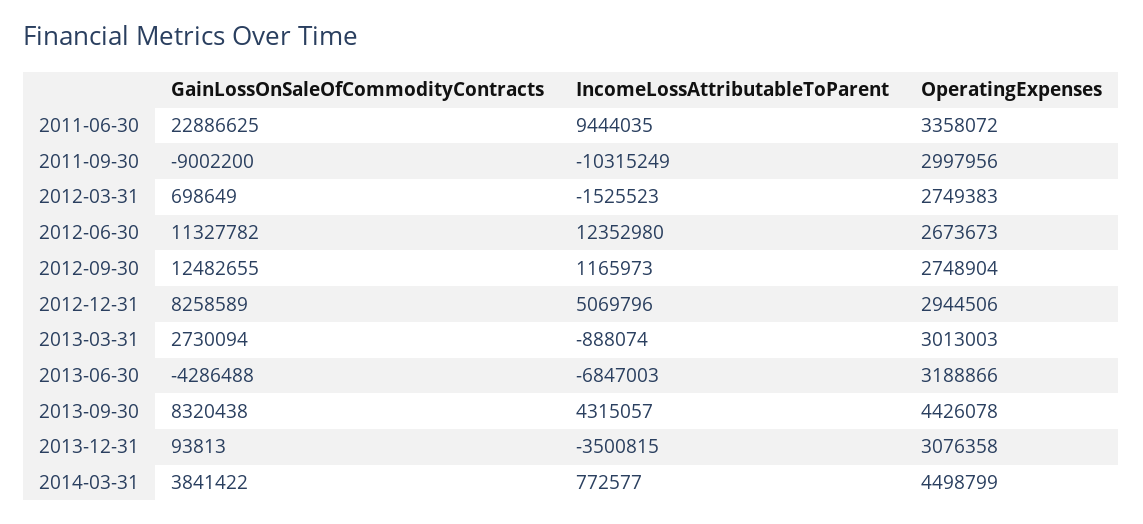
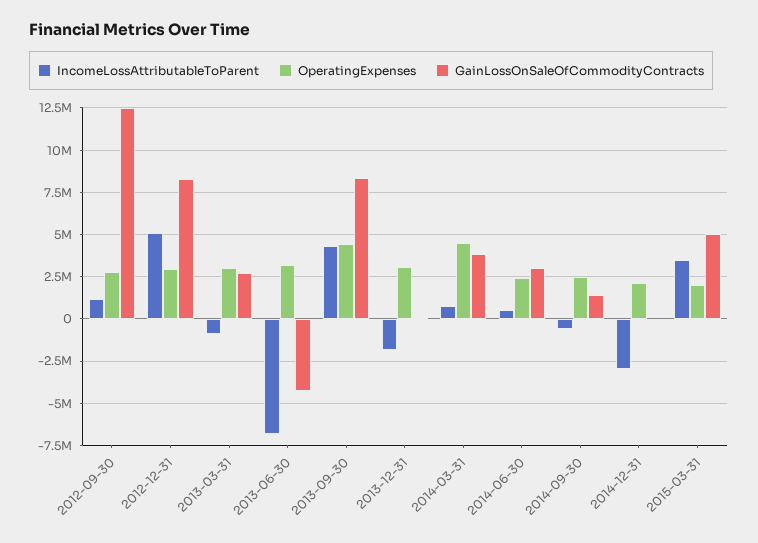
GainLossOnSaleOfCommodityContracts, 2011-06-30: 22886625 -> none
IncomeLossAttributableToParent, 2011-06-30: 9444035 -> none
OperatingExpenses, 2011-06-30: 3358072 -> none
GainLossOnSaleOfCommodityContracts, 2011-09-30: -9002200 -> none
IncomeLossAttributableToParent, 2011-09-30: -10315249 -> none
OperatingExpenses, 2011-09-30: 2997956 -> none
GainLossOnSaleOfCommodityContracts, 2012-03-31: 698649 -> none
IncomeLossAttributableToParent, 2012-03-31: -1525523 -> none
OperatingExpenses, 2012-03-31: 2749383 -> none
GainLossOnSaleOfCommodityContracts, 2012-06-30: 11327782 -> none
IncomeLossAttributableToParent, 2012-06-30: 12352980 -> none
OperatingExpenses, 2012-06-30: 2673673 -> none
IncomeLossAttributableToParent, 2013-12-31: -3500815 -> -2000000
IncomeLossAttributableToParent, 2014-06-30: none -> 500000
OperatingExpenses, 2014-06-30: none -> 2500000
GainLossOnSaleOfCommodityContracts, 2014-06-30: none -> 3000000
IncomeLossAttributableToParent, 2014-09-30: none -> -500000
OperatingExpenses, 2014-09-30: none -> 2500000
GainLossOnSaleOfCommodityContracts, 2014-09-30: none -> 1500000
IncomeLossAttributableToParent, 2014-12-31: none -> -3000000
OperatingExpenses, 2014-12-31: none -> 2000000
GainLossOnSaleOfCommodityContracts, 2014-12-31: none -> 0
IncomeLossAttributableToParent, 2015-03-31: none -> 3500000
OperatingExpenses, 2015-03-31: none -> 2000000
GainLossOnSaleOfCommodityContracts, 2015-03-31: none -> 5000000

